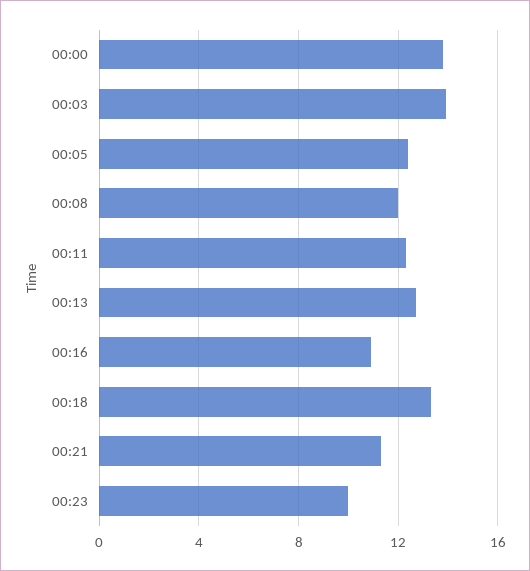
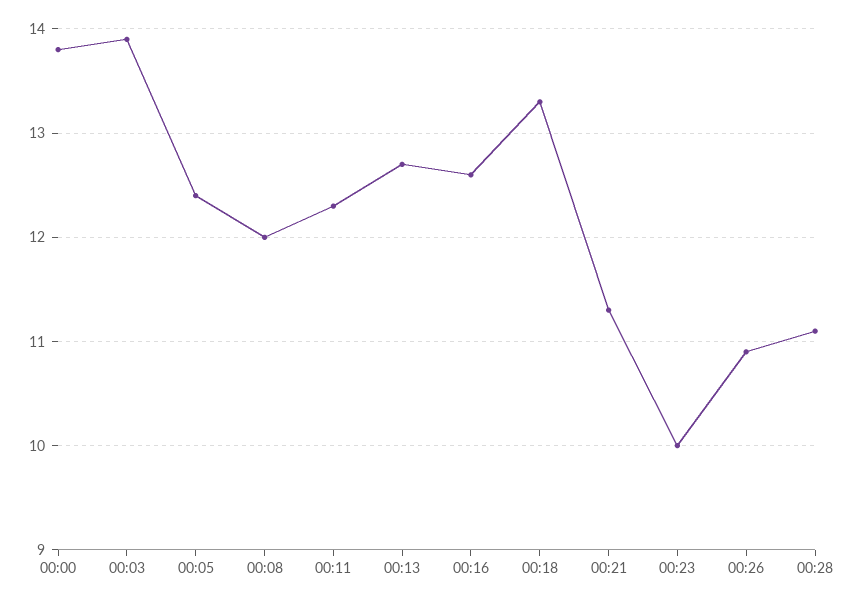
00:16: 11 -> 12.6
00:26: none -> 10.9
00:28: none -> 11.1

